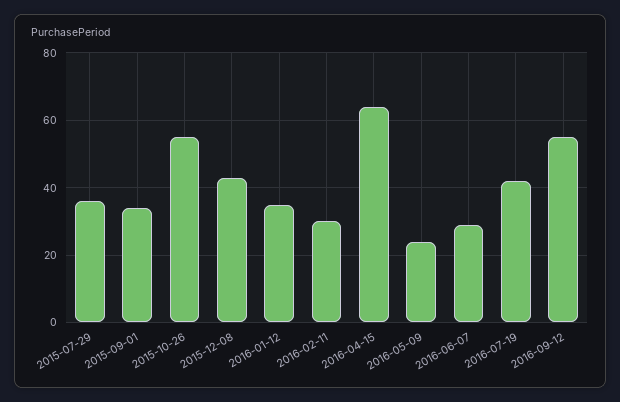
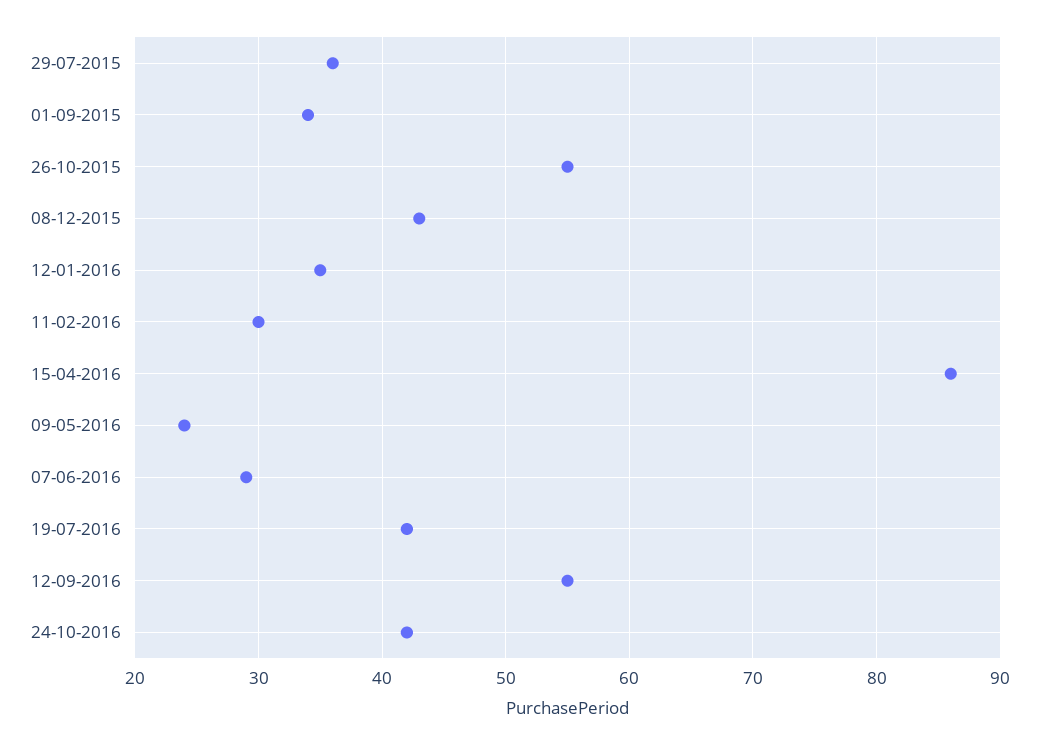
2016-04-15: 65 -> 86
24-10-2016: none -> 42

